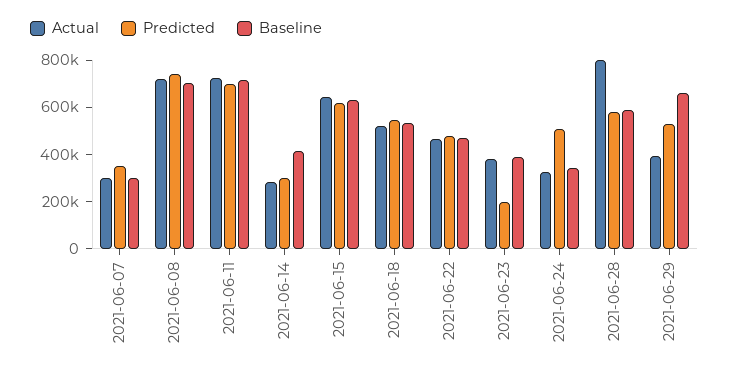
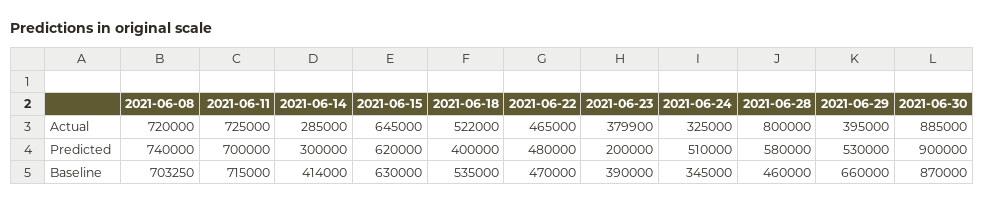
Actual, 2021-06-07: 300000 -> none
Predicted, 2021-06-07: 350000 -> none
Baseline, 2021-06-07: 300000 -> none
Predicted, 2021-06-18: 550000 -> 400000
Baseline, 2021-06-28: 600000 -> 460000
Actual, 2021-06-30: none -> 885000
Predicted, 2021-06-30: none -> 900000
Baseline, 2021-06-30: none -> 870000

